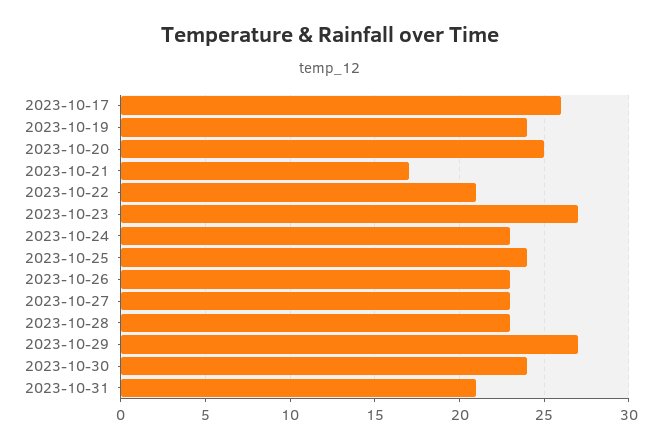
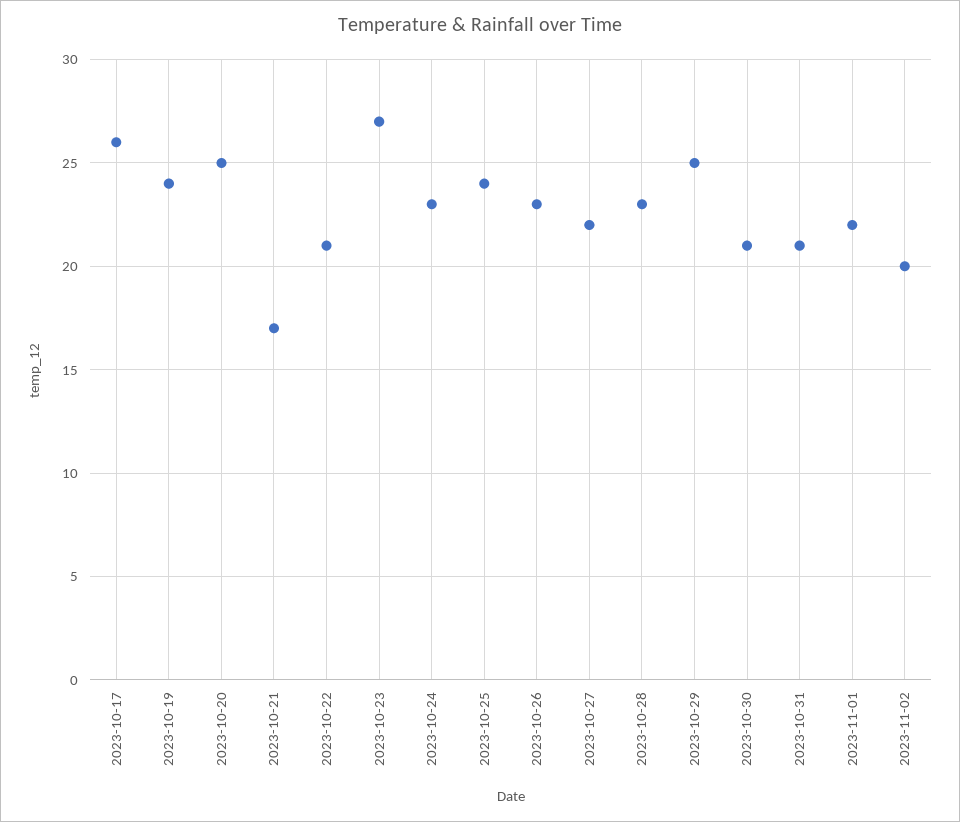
2023-10-27: 23 -> 22
2023-10-29: 27 -> 25
2023-10-30: 24 -> 21
2023-11-01: none -> 22
2023-11-02: none -> 20

